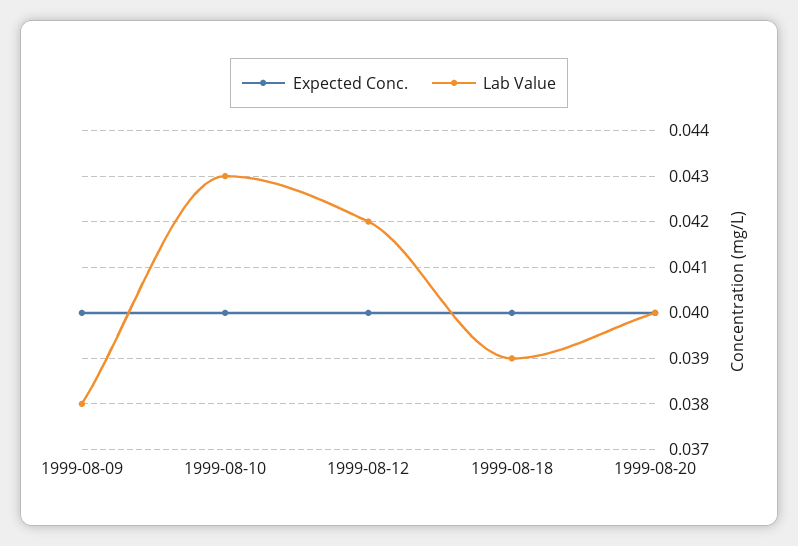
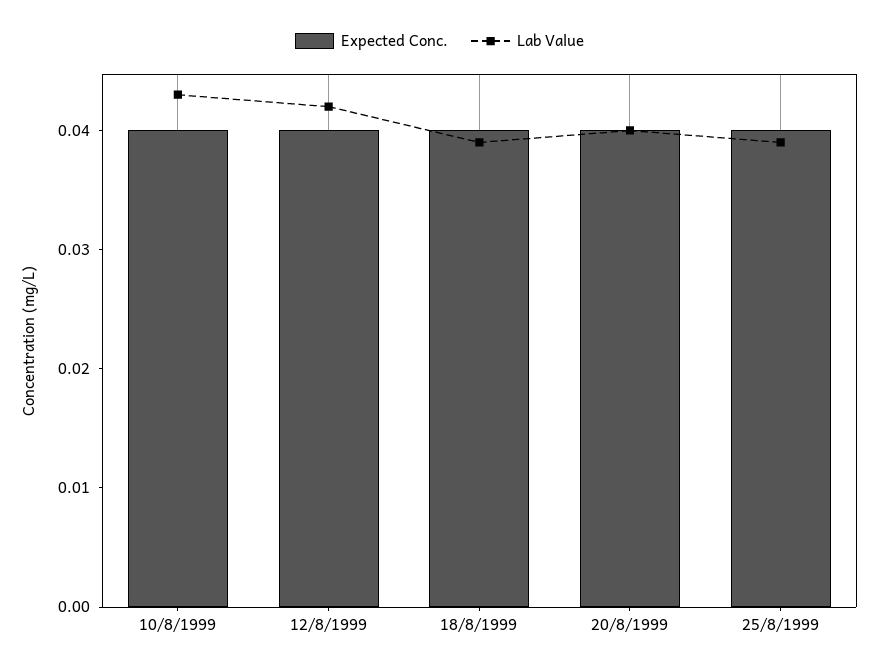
Expected Conc., 1999-08-09: 0.04 -> none
Lab Value, 1999-08-09: 0.038 -> none
Expected Conc., 25/8/1999: none -> 0.04
Lab Value, 25/8/1999: none -> 0.039

